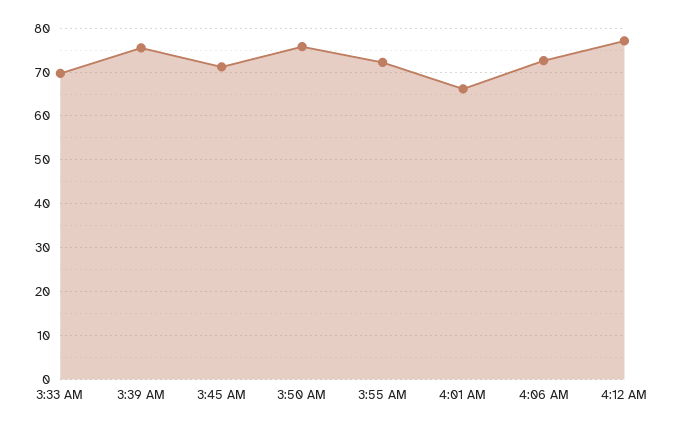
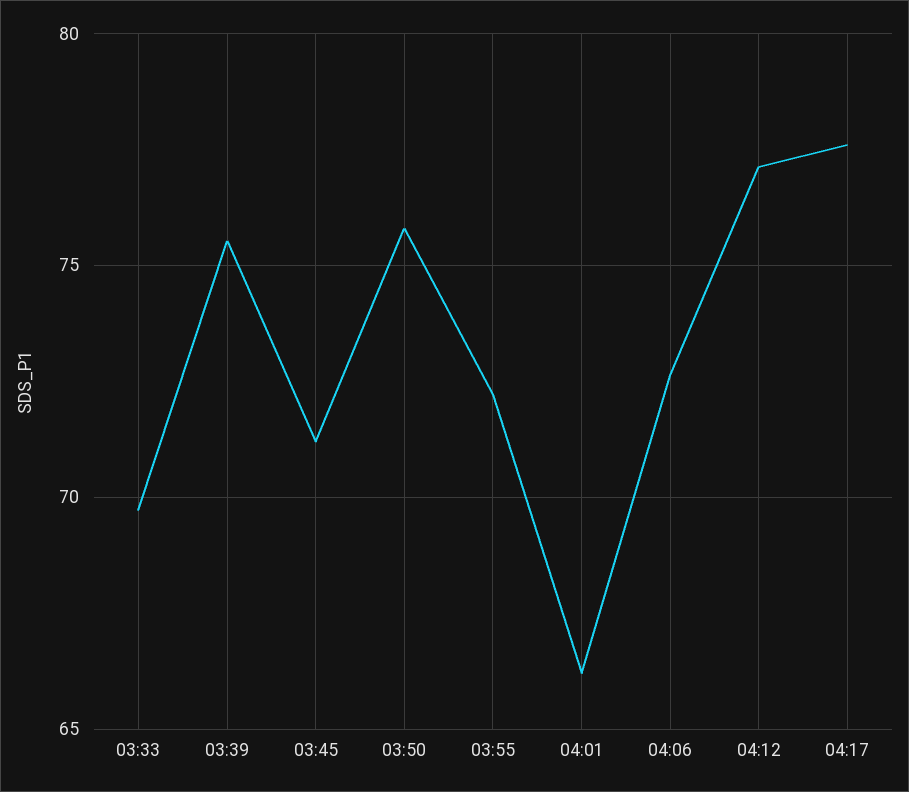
04:17: none -> 77.5

